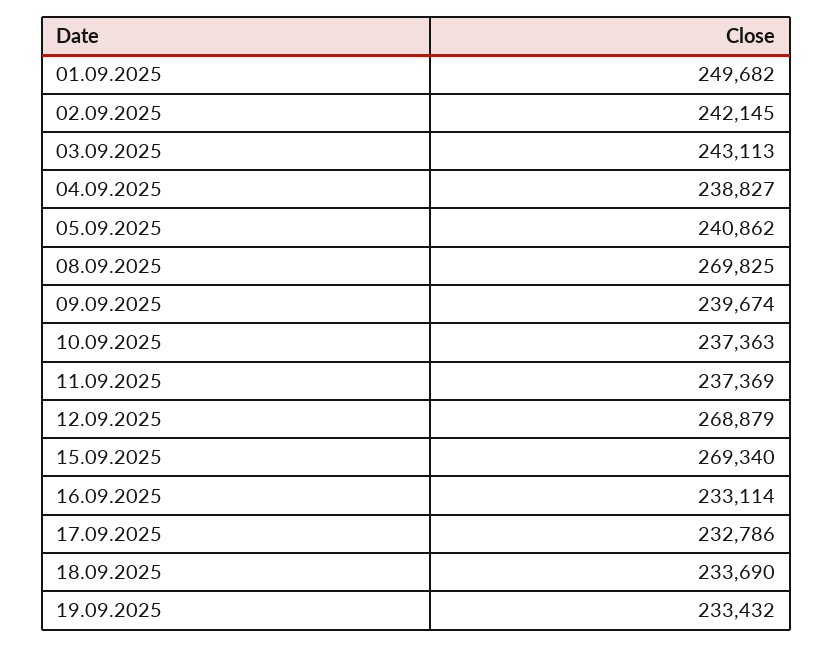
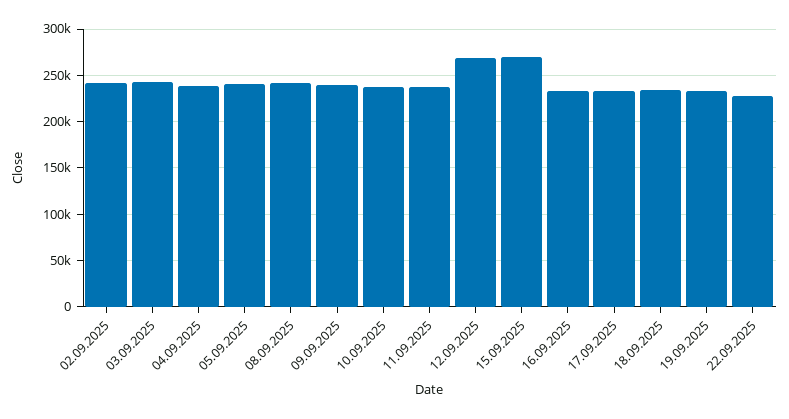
01.09.2025: 249682 -> none
08.09.2025: 269825 -> 240000
22.09.2025: none -> 230000

